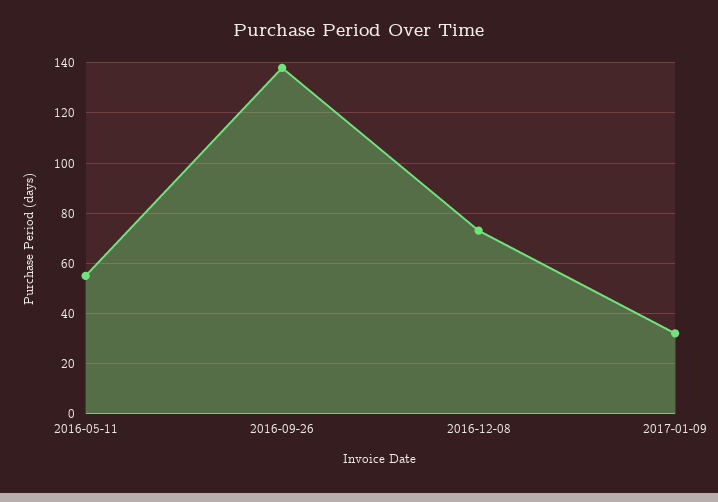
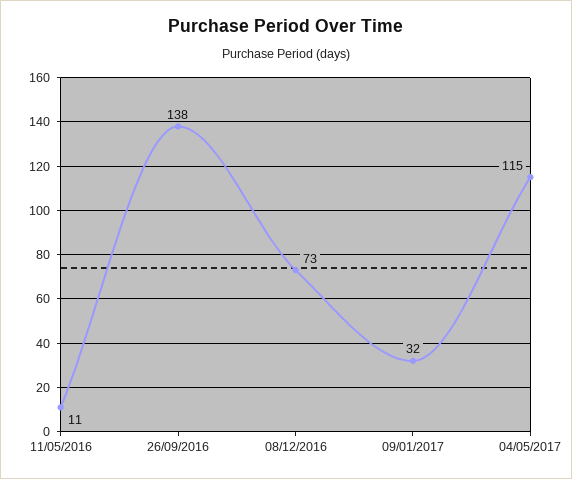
2016-05-11: 55 -> 11
04/05/2017: none -> 115

